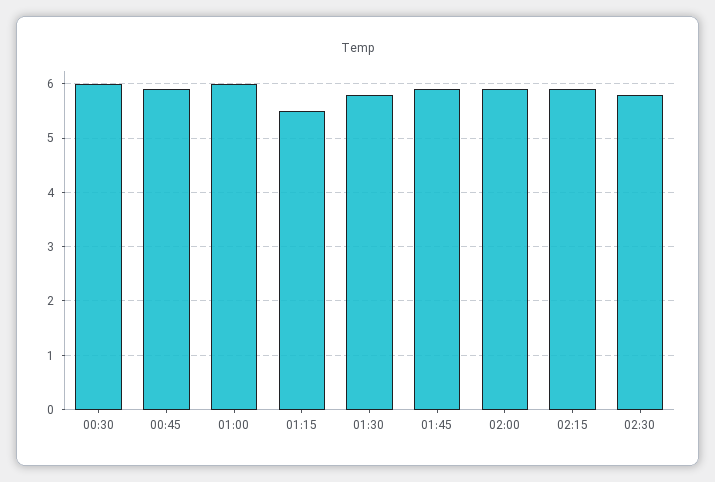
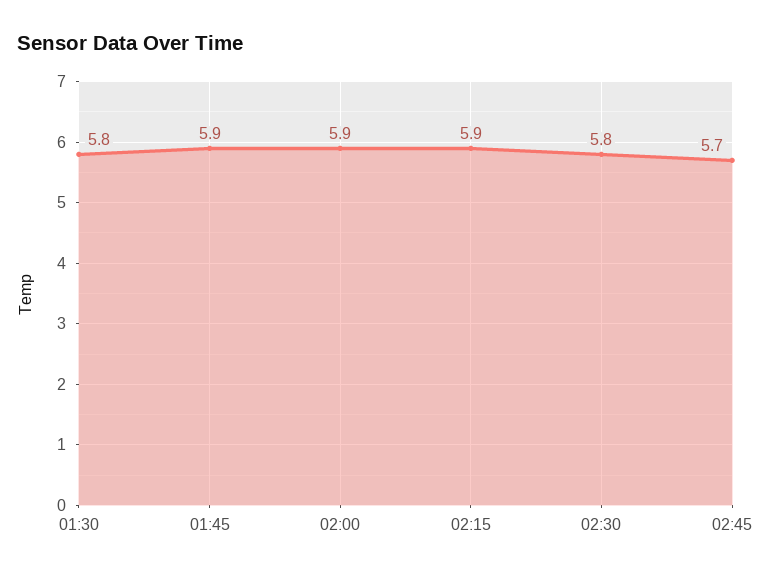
00:30: 6 -> none
00:45: 6 -> none
01:00: 6 -> none
01:15: 5.5 -> none
02:45: none -> 5.7

